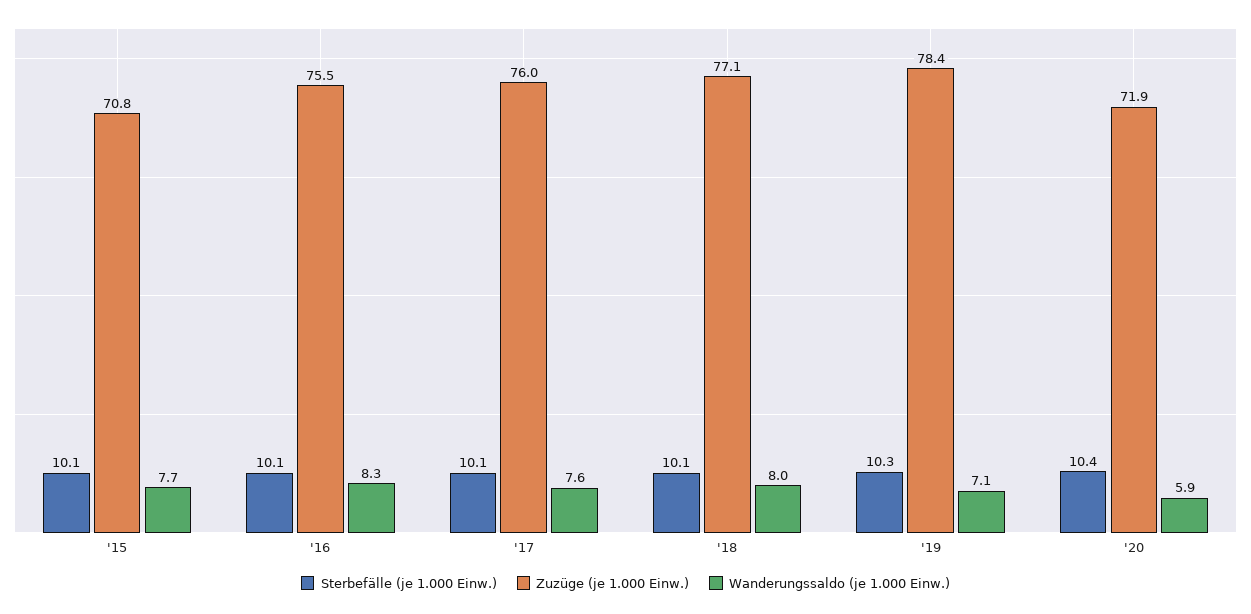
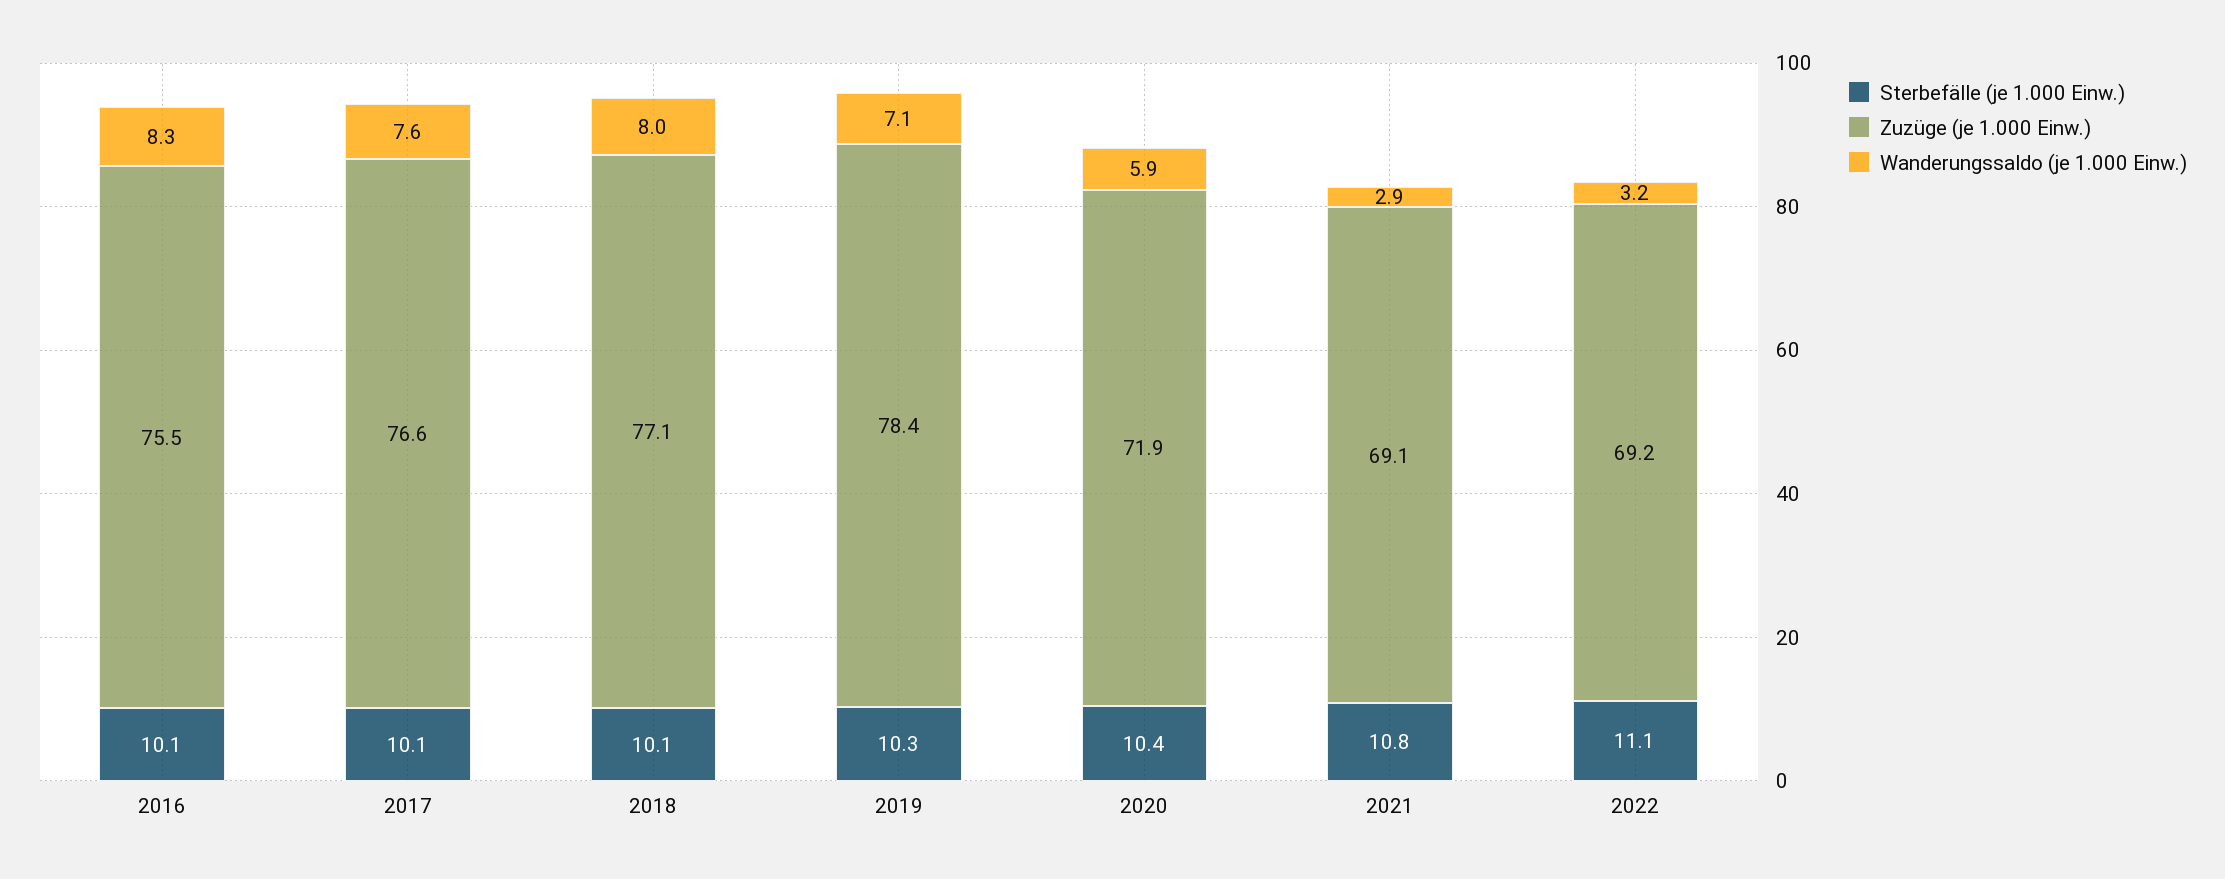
Sterbefälle (je 1.000 Einw.), '15: 10.1 -> none
Zuzüge (je 1.000 Einw.), '15: 70.8 -> none
Wanderungssaldo (je 1.000 Einw.), '15: 7.7 -> none
Zuzüge (je 1.000 Einw.), '17: 76 -> 76.6
Sterbefälle (je 1.000 Einw.), 2021: none -> 10.8
Zuzüge (je 1.000 Einw.), 2021: none -> 69.1
Wanderungssaldo (je 1.000 Einw.), 2021: none -> 2.9
Sterbefälle (je 1.000 Einw.), 2022: none -> 11.1
Zuzüge (je 1.000 Einw.), 2022: none -> 69.2
Wanderungssaldo (je 1.000 Einw.), 2022: none -> 3.2

